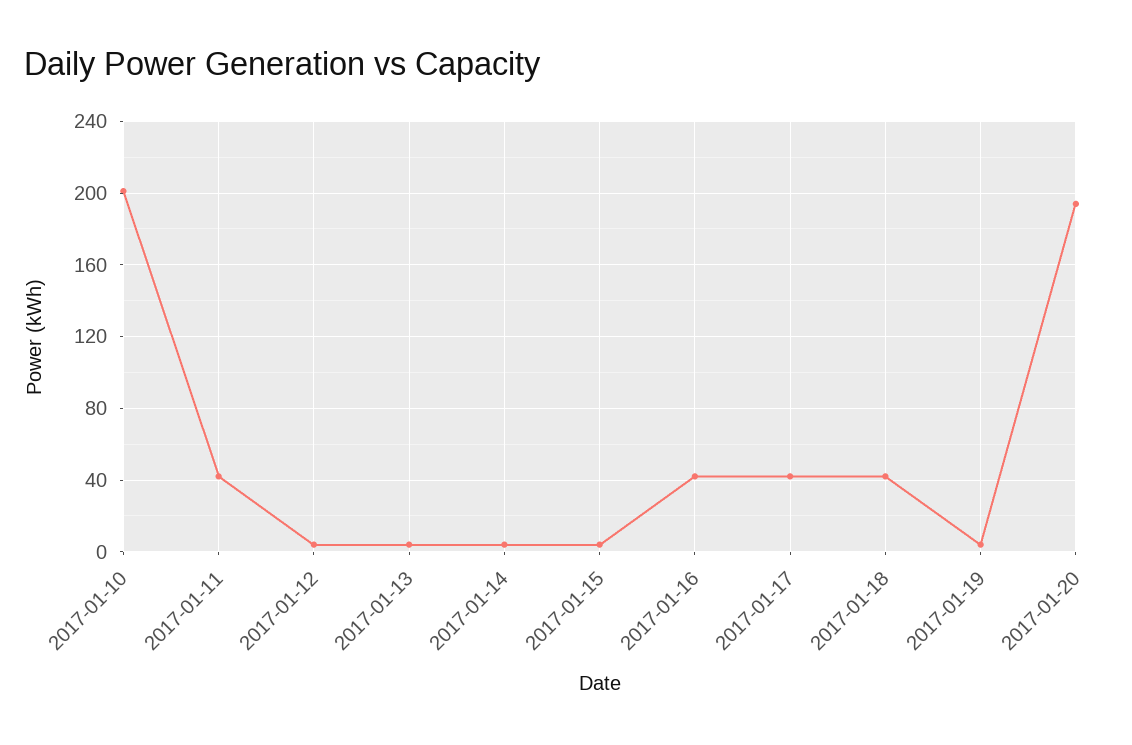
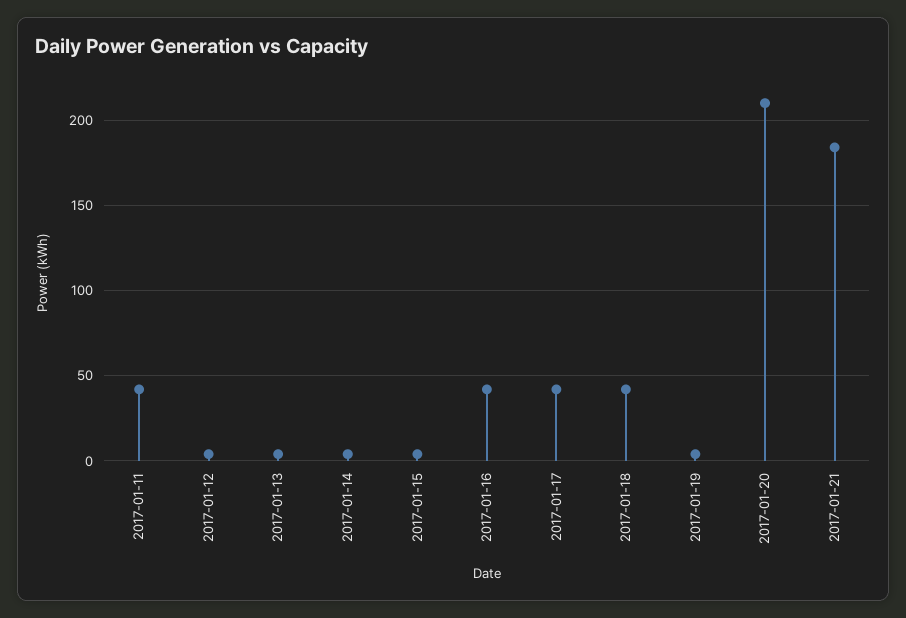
2017-01-10: 200 -> none
2017-01-20: 195 -> 210
2017-01-21: none -> 185

